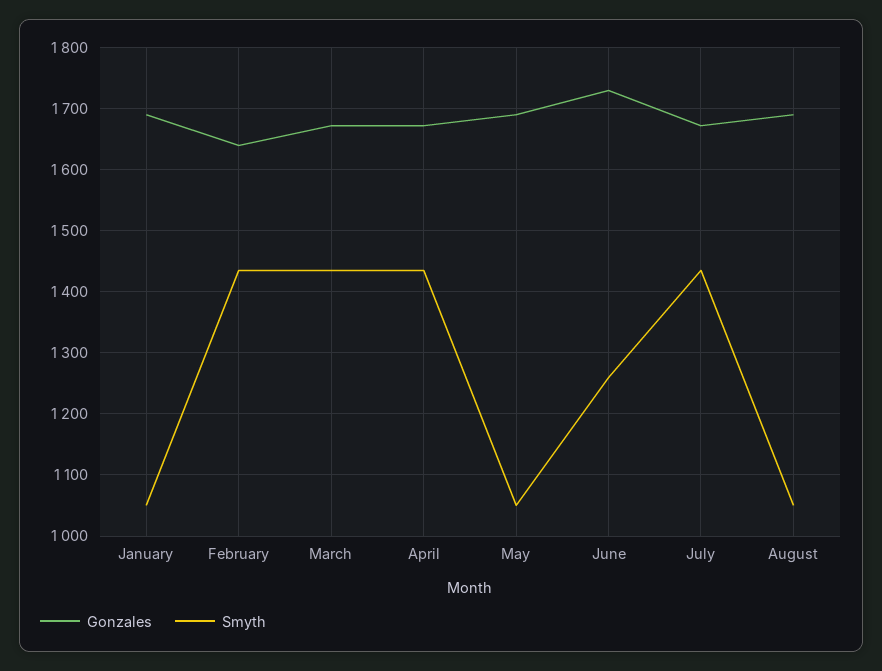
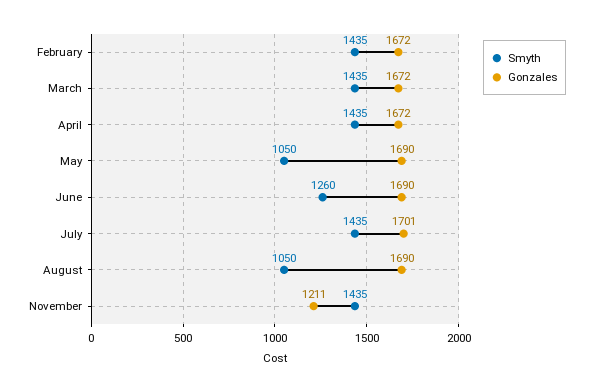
Gonzales, January: 1690 -> none
Smyth, January: 1050 -> none
Gonzales, February: 1640 -> 1672
Gonzales, June: 1730 -> 1690
Gonzales, July: 1670 -> 1701
Smyth, November: none -> 1435
Gonzales, November: none -> 1211

